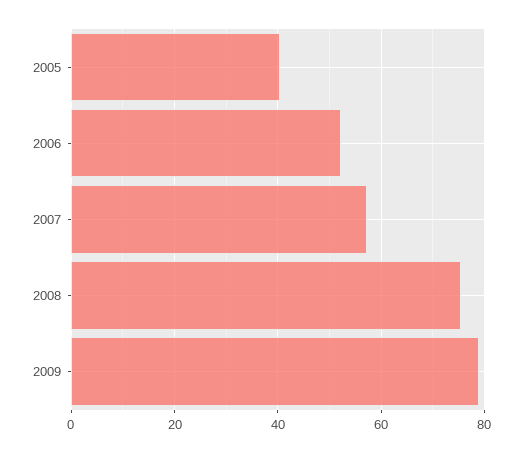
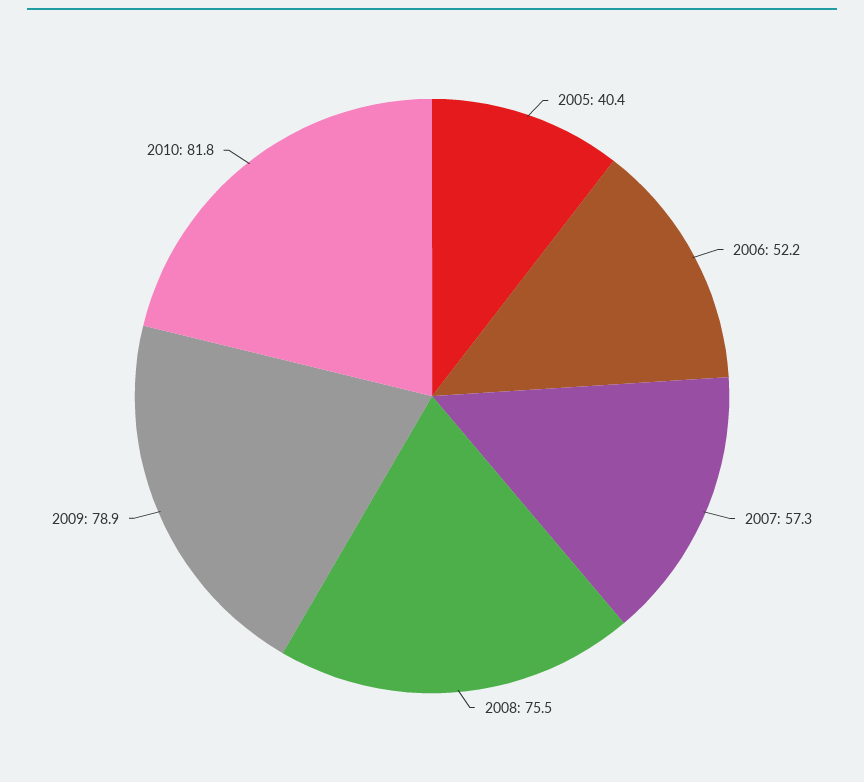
2010: none -> 81.8

